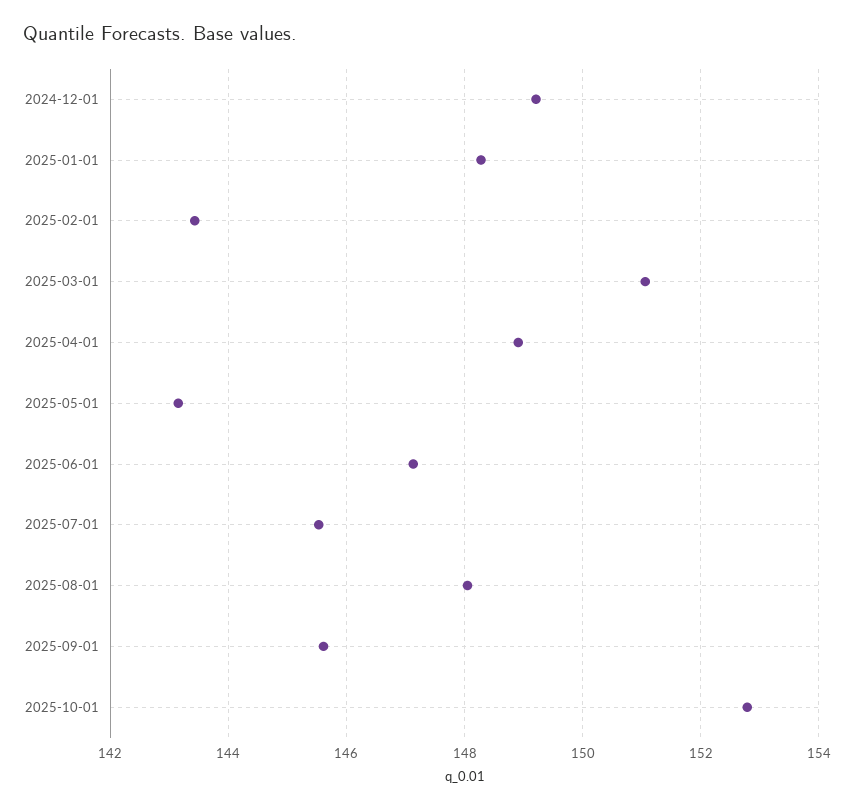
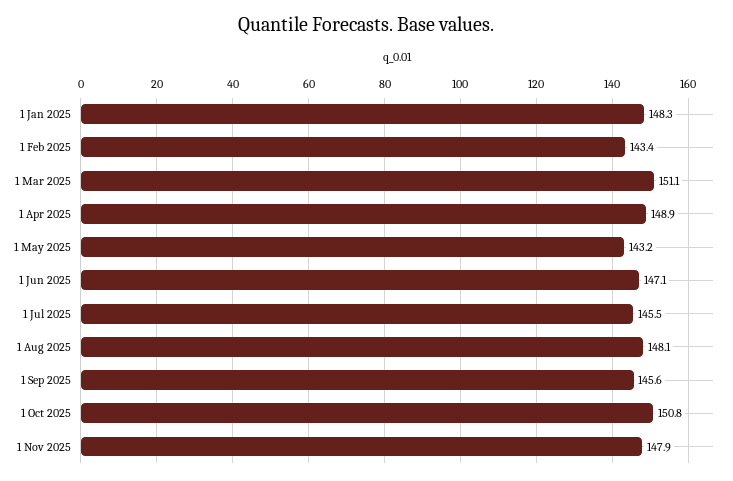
2024-12-01: 149.2 -> none
2025-10-01: 152.8 -> 150.8
1 Nov 2025: none -> 147.9

